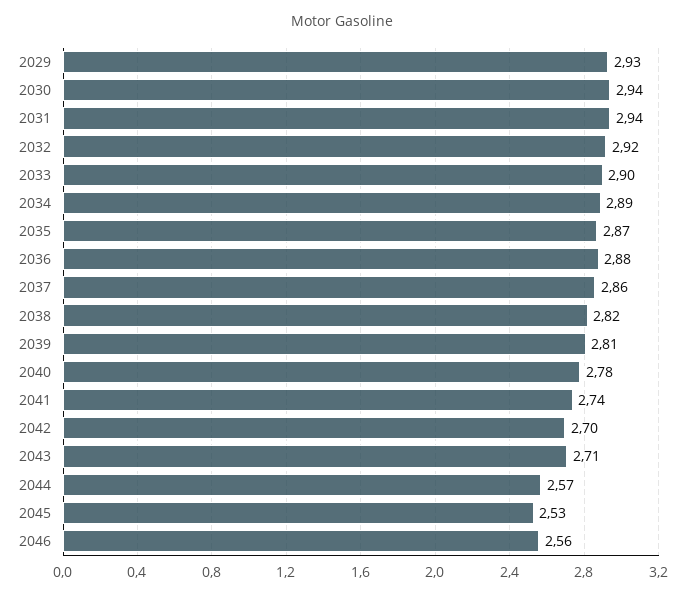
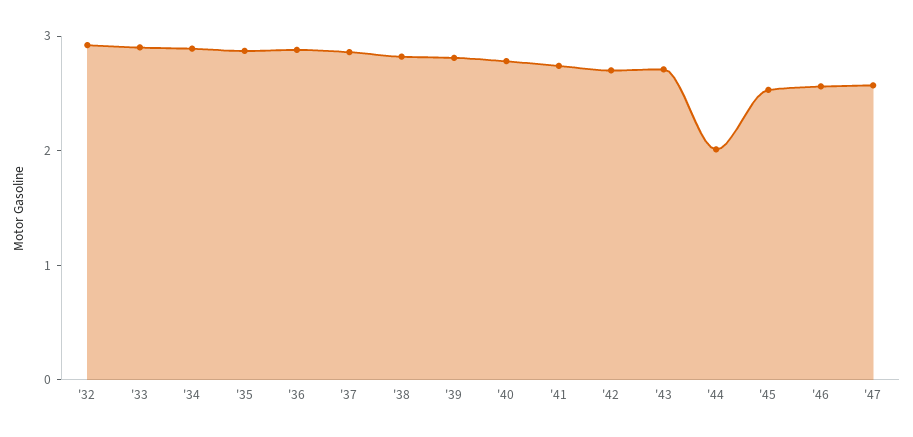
2029: 2.93 -> none
2030: 2.94 -> none
2031: 2.94 -> none
2044: 2.57 -> 2
'47: none -> 2.6

